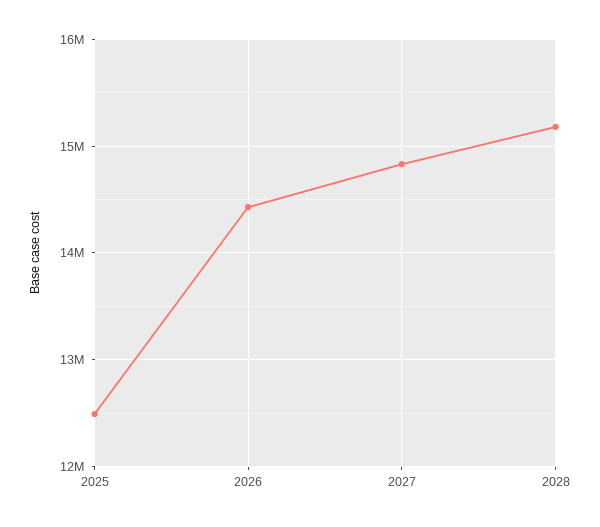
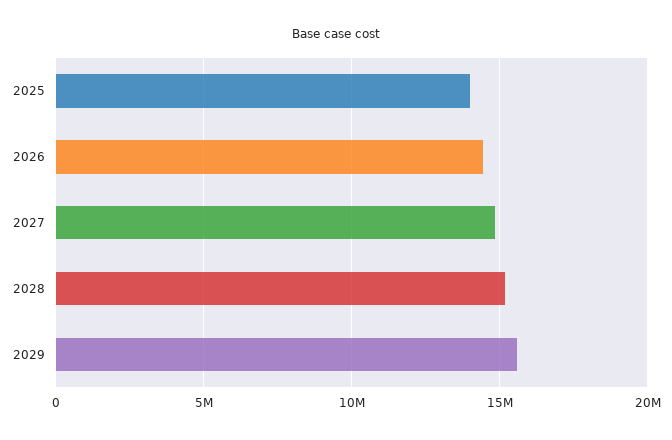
2025: 12500000 -> 14000000
2029: none -> 15500000

